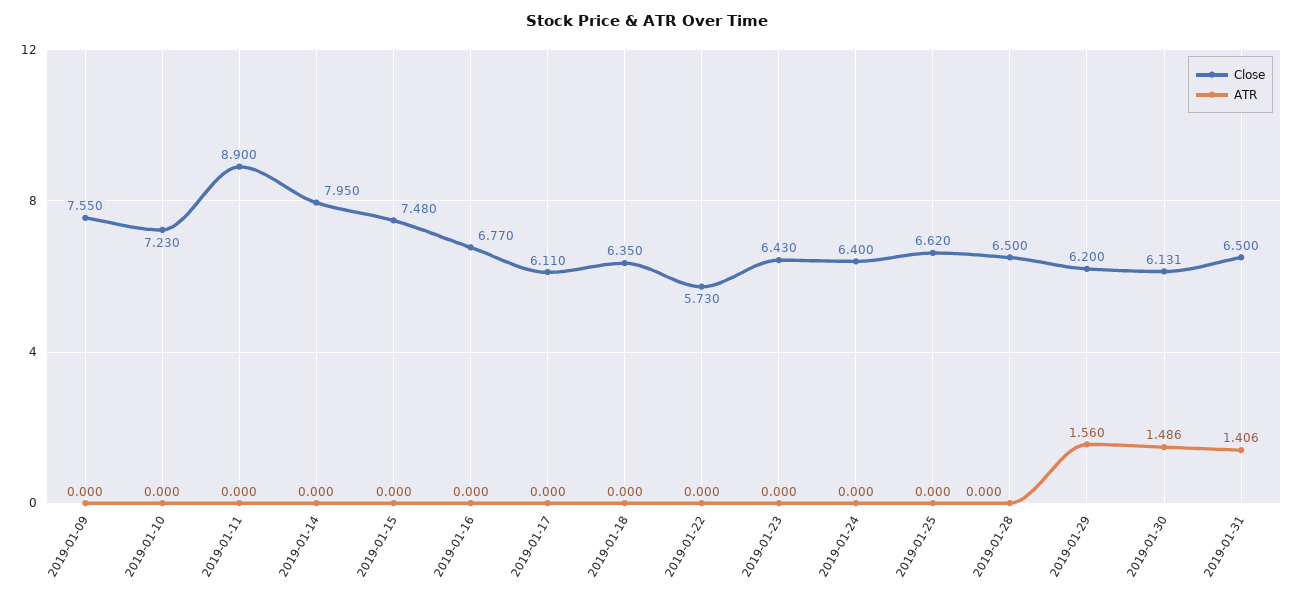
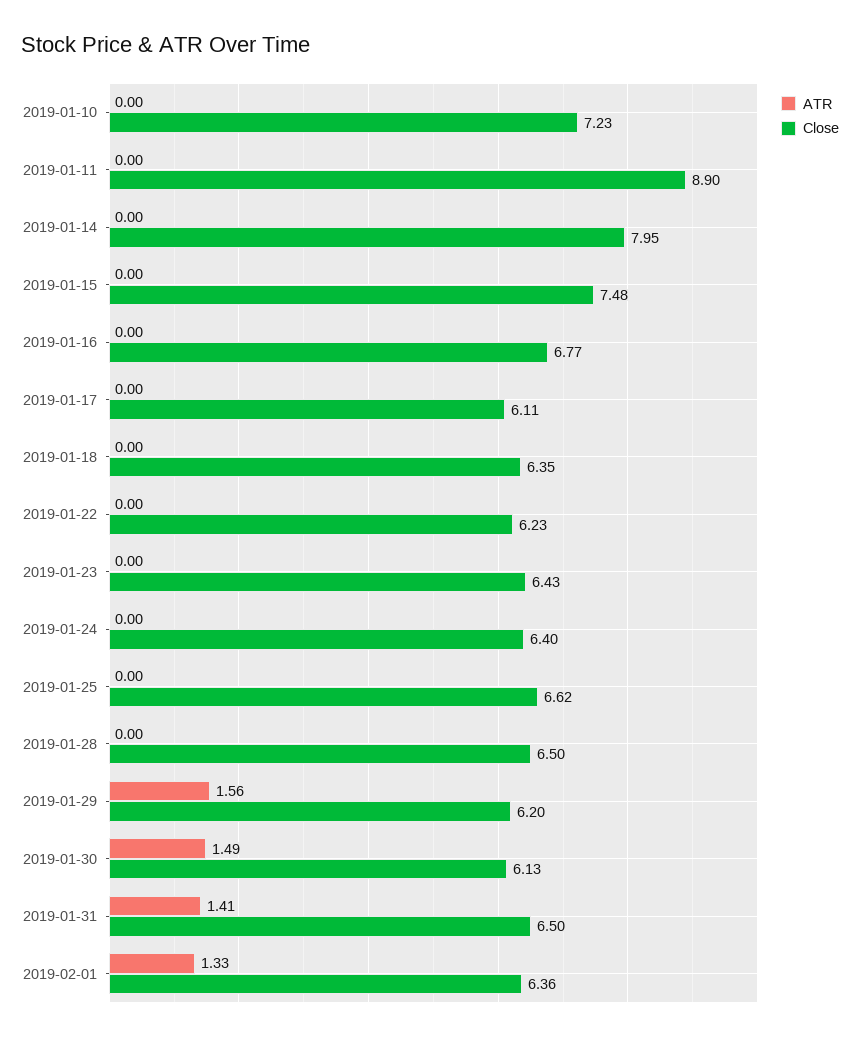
Close, 2019-01-09: 7.55 -> none
ATR, 2019-01-09: 0 -> none
Close, 2019-01-22: 5.73 -> 6.23
ATR, 2019-02-01: none -> 1.33
Close, 2019-02-01: none -> 6.36

